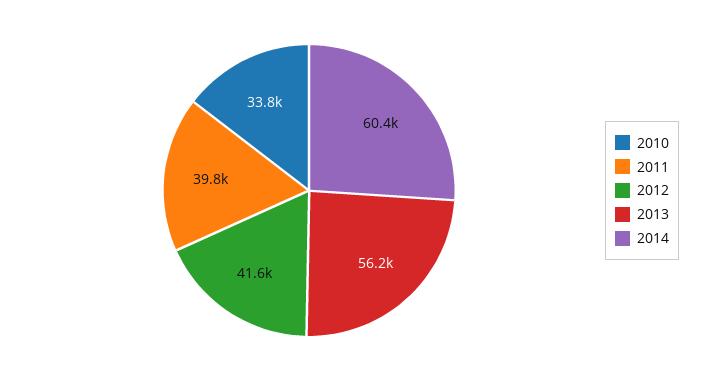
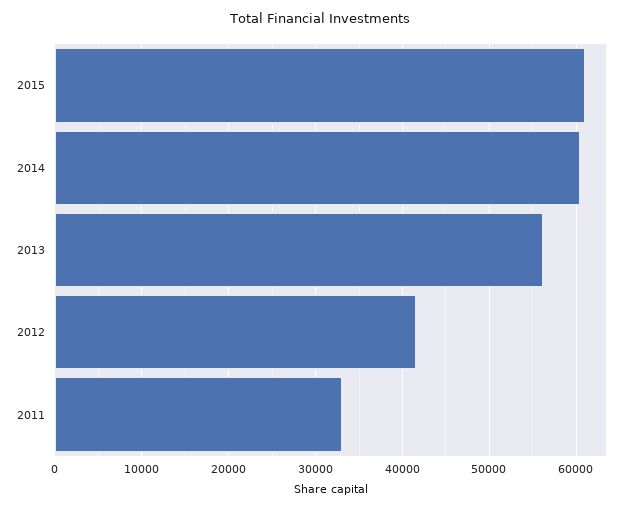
2010: 33800 -> none
2011: 39800 -> 33000
2015: none -> 61000

